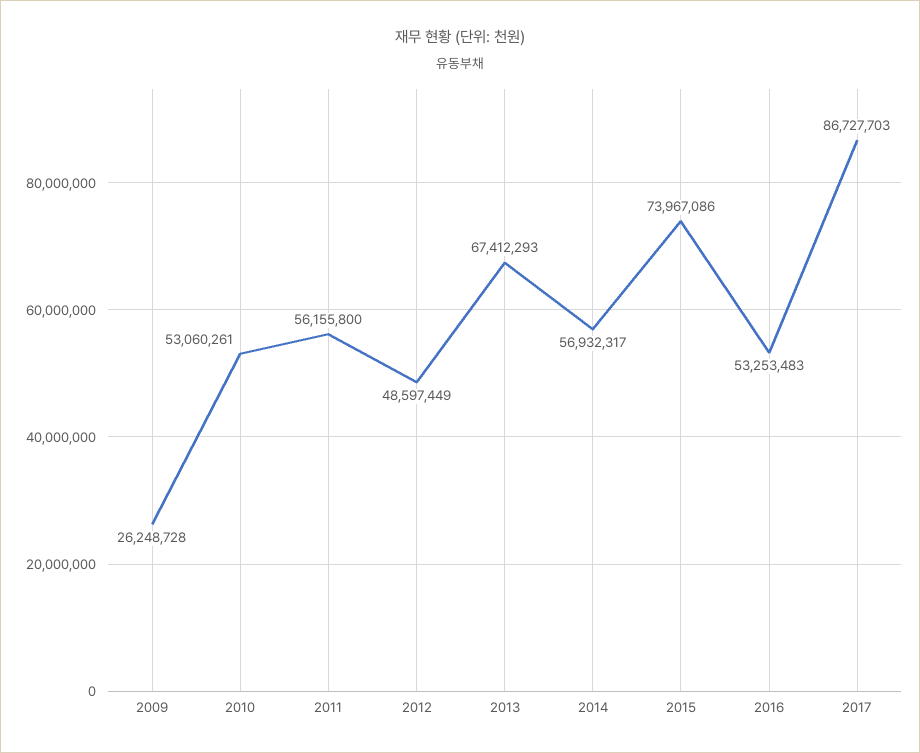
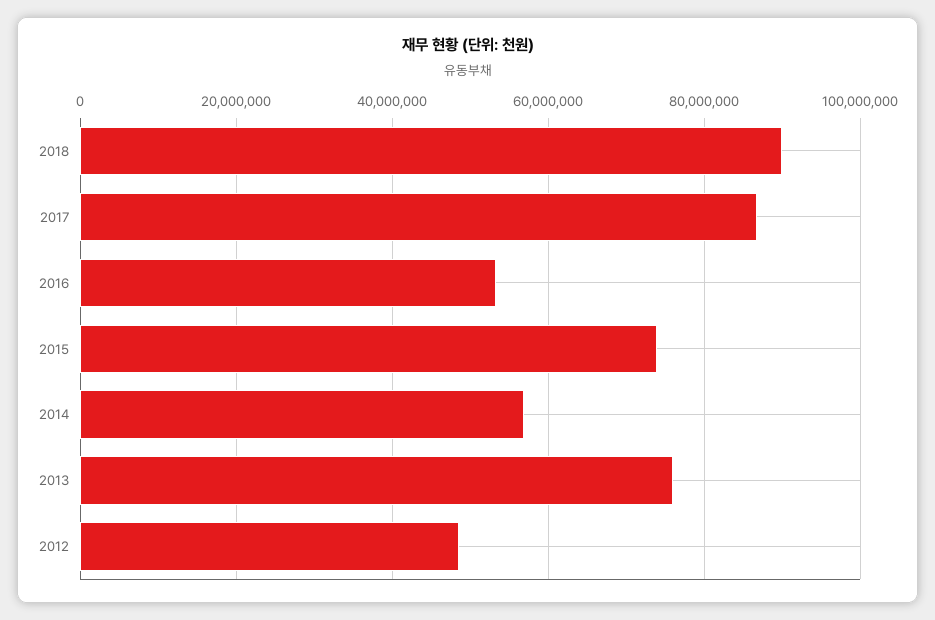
2009: 26248728 -> none
2010: 53060261 -> none
2011: 56155800 -> none
2013: 67412293 -> 76000000
2018: none -> 90000000

